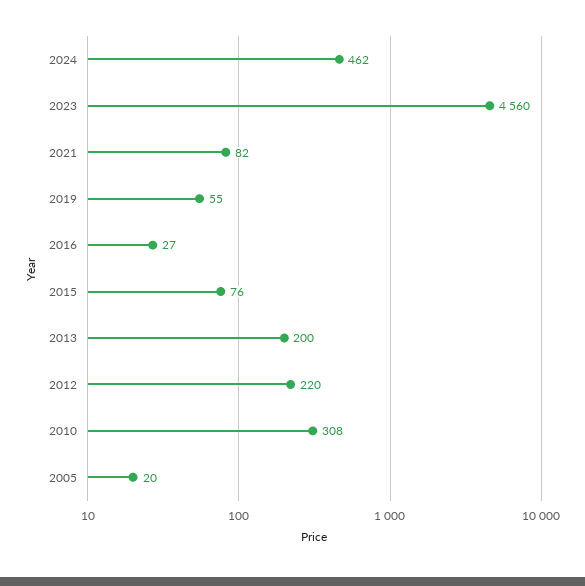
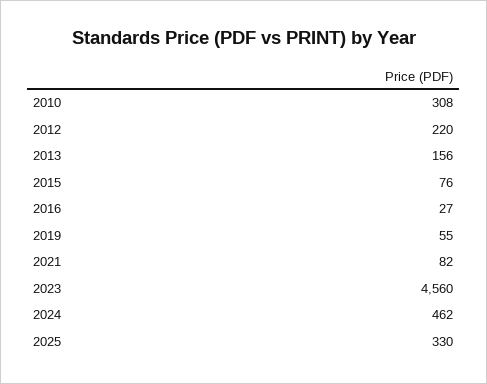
2013: 200 -> 156
2005: 20 -> none
2025: none -> 330

